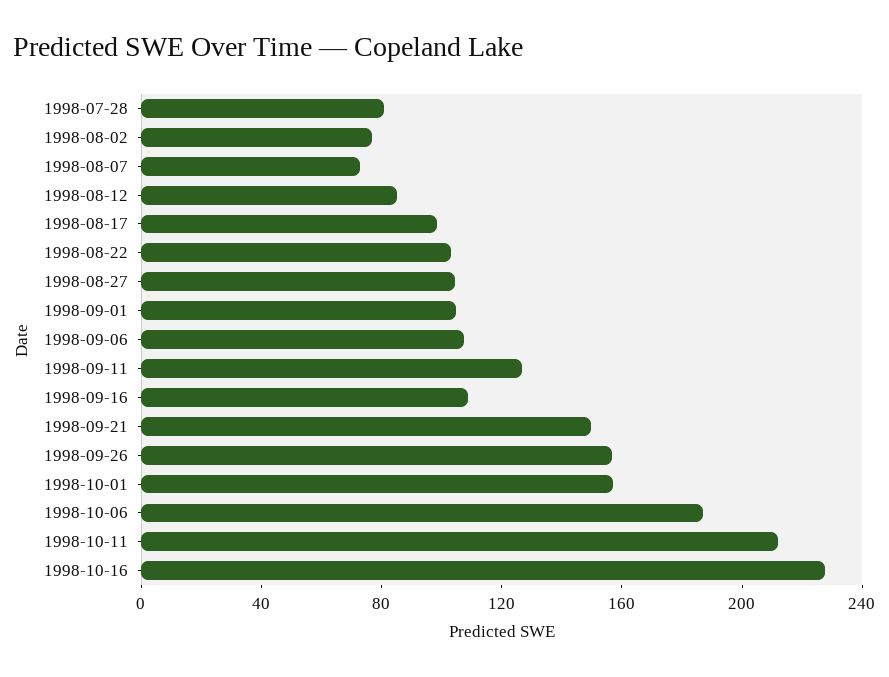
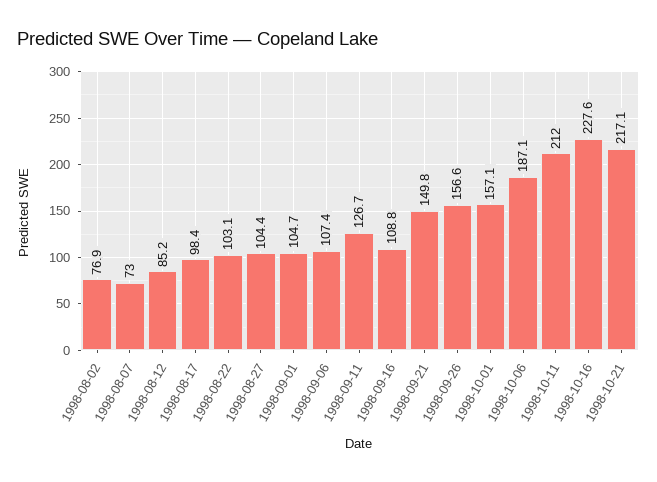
1998-07-28: 80 -> none
1998-10-21: none -> 217.1

